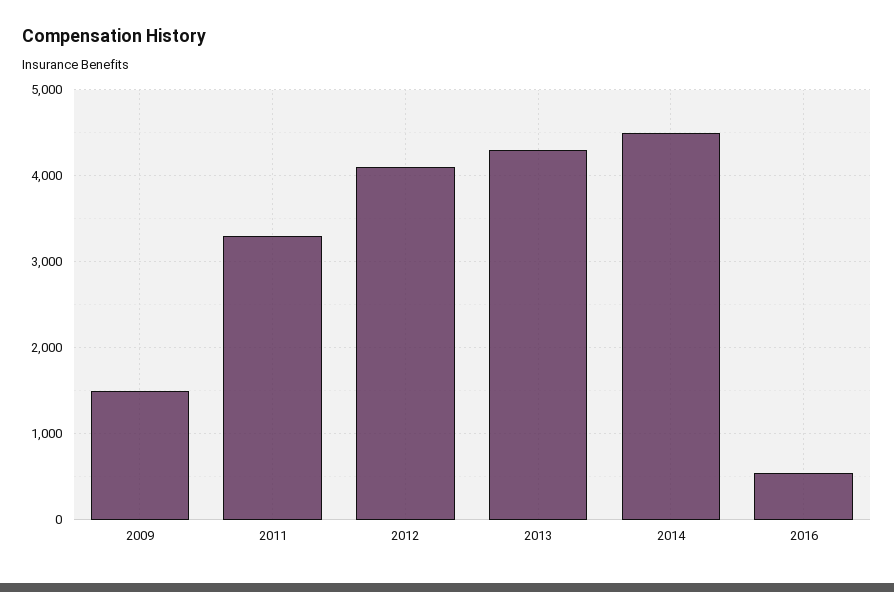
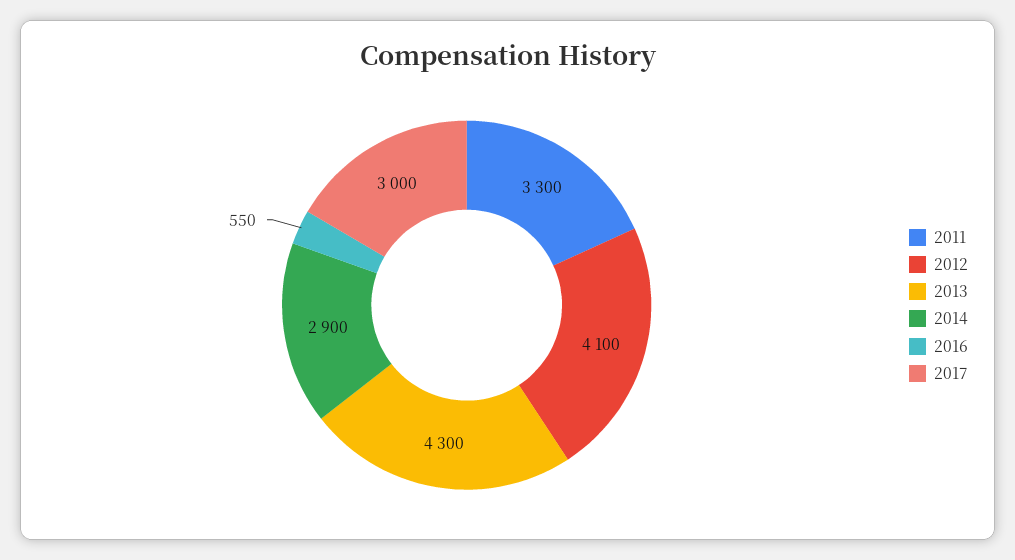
2009: 1500 -> none
2014: 4500 -> 2900
2017: none -> 3000

